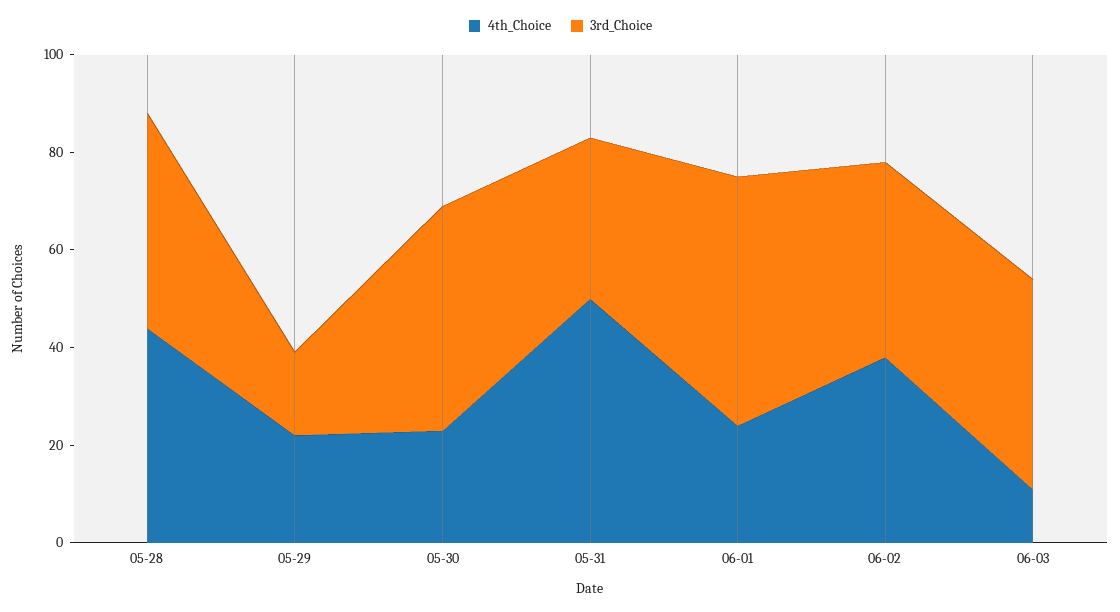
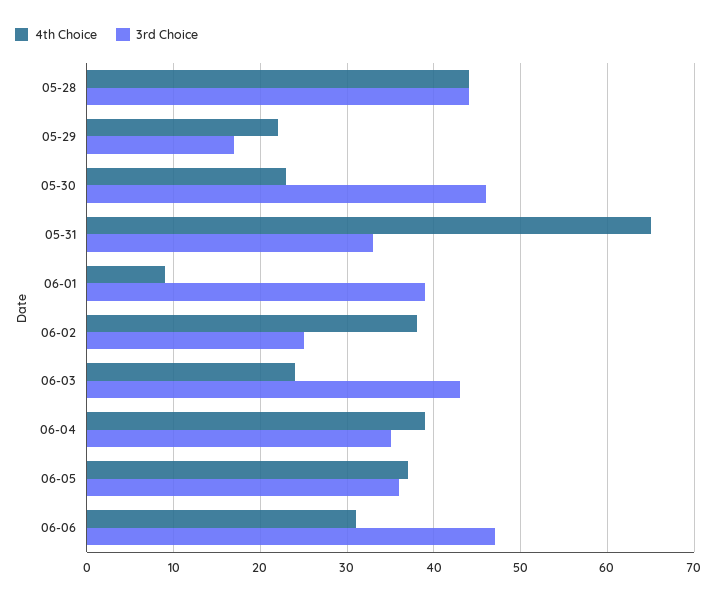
4th_Choice, 05-31: 50 -> 65
4th_Choice, 06-01: 25 -> 9
3rd_Choice, 06-01: 50 -> 39
3rd_Choice, 06-02: 40 -> 25
4th_Choice, 06-03: 10 -> 24
4th_Choice, 06-04: none -> 39
3rd_Choice, 06-04: none -> 35
4th_Choice, 06-05: none -> 37
3rd_Choice, 06-05: none -> 36
4th_Choice, 06-06: none -> 31
3rd_Choice, 06-06: none -> 47

